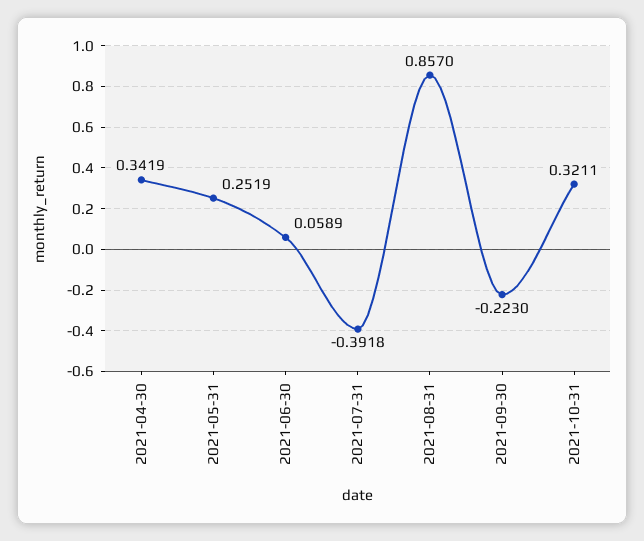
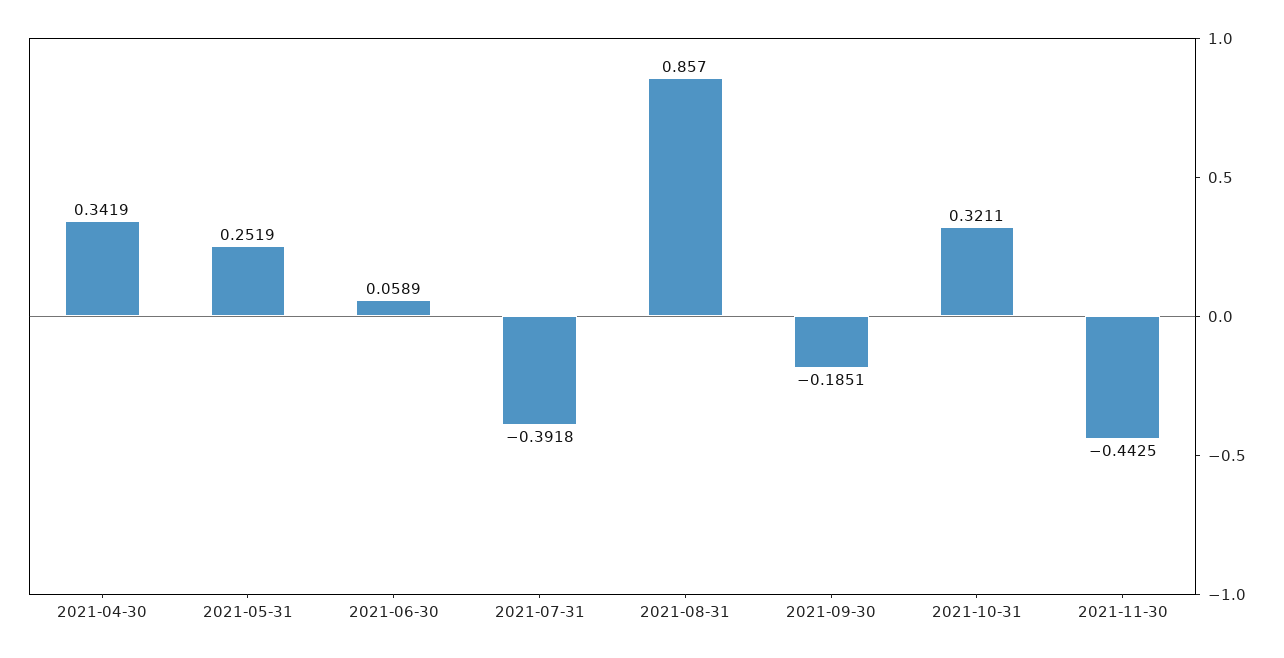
2021-09-30: -0.223 -> -0.1851
2021-11-30: none -> -0.4425

